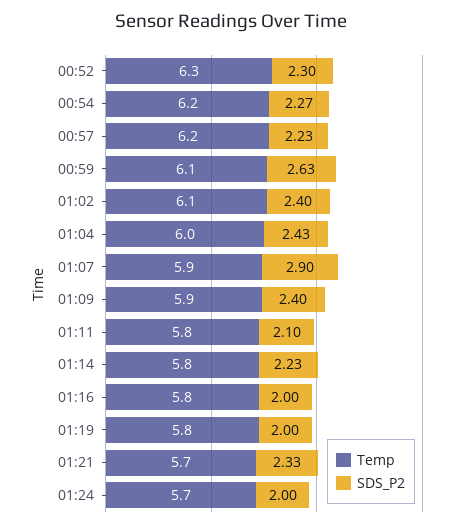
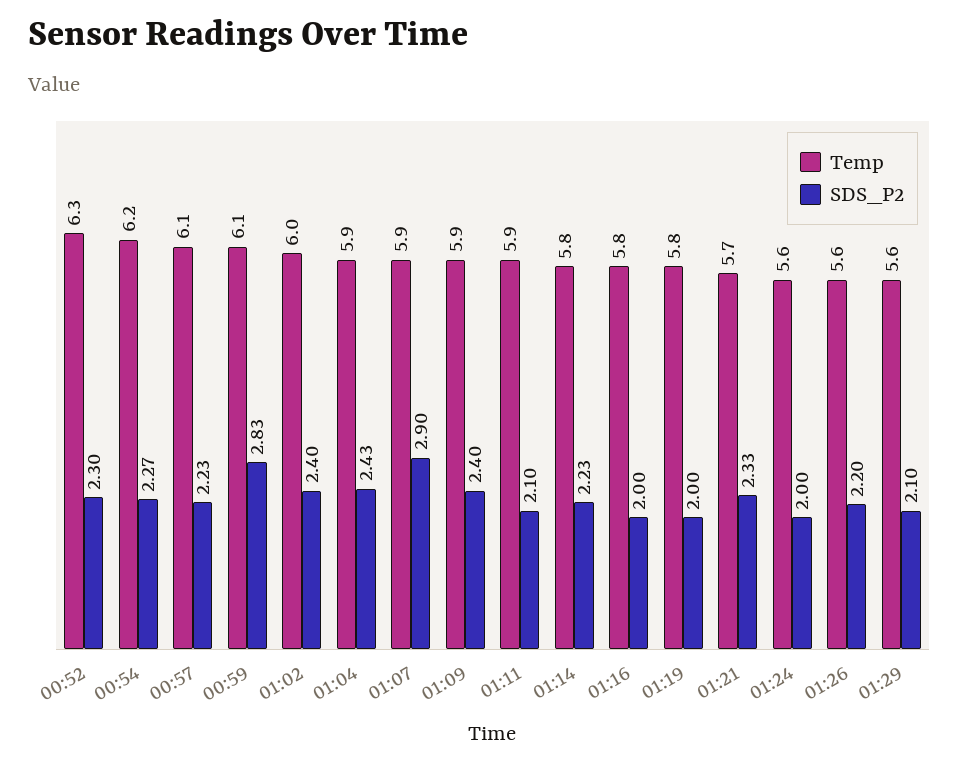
Temp, 00:57: 6.2 -> 6.1
SDS_P2, 00:59: 2.63 -> 2.83
Temp, 01:02: 6.1 -> 6
Temp, 01:04: 6 -> 5.9
Temp, 01:11: 5.8 -> 5.9
Temp, 01:24: 5.7 -> 5.6
Temp, 01:26: none -> 5.6
SDS_P2, 01:26: none -> 2.2
Temp, 01:29: none -> 5.6
SDS_P2, 01:29: none -> 2.1

